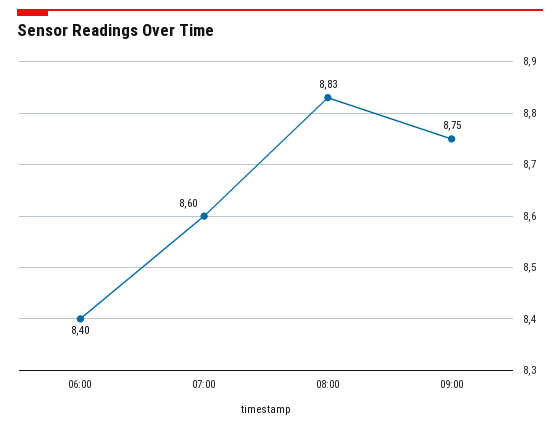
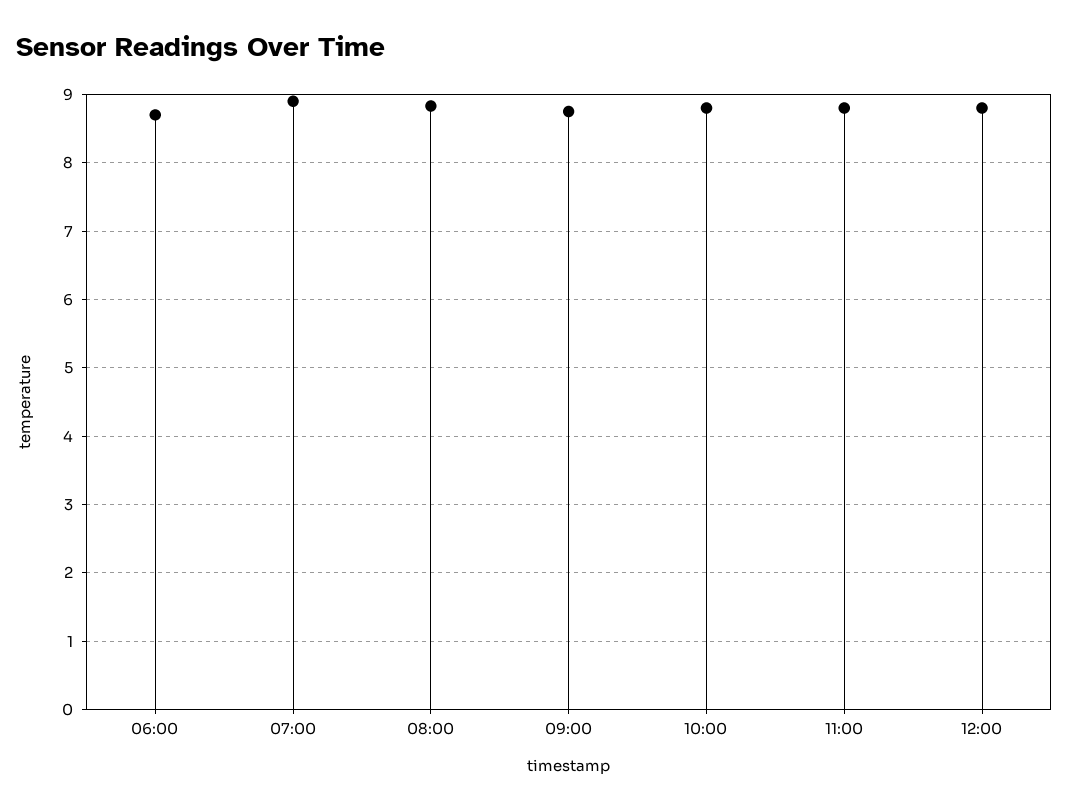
06:00: 8.4 -> 8.7
07:00: 8.6 -> 8.9
10:00: none -> 8.8
11:00: none -> 8.8
12:00: none -> 8.8

